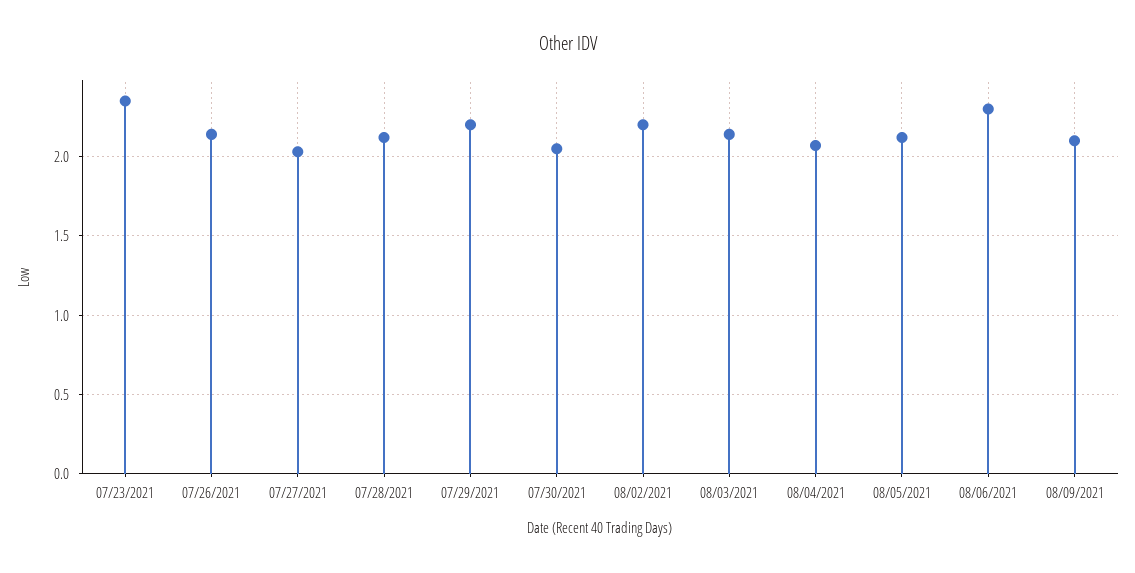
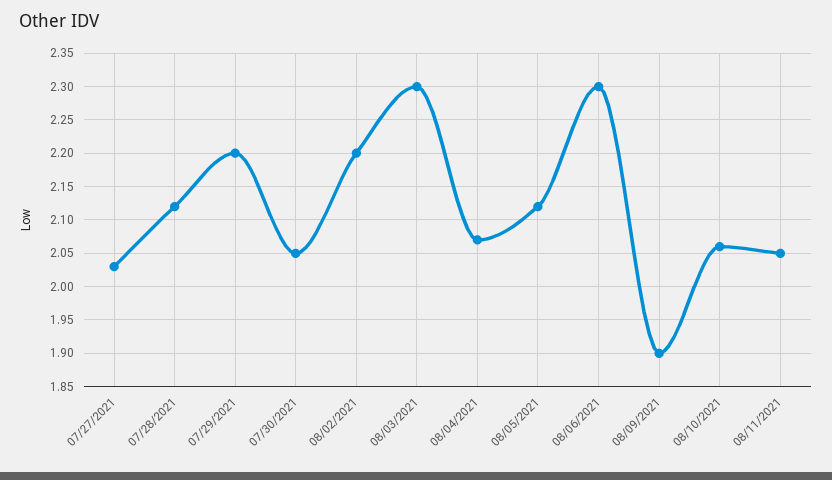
07/23/2021: 2.35 -> none
07/26/2021: 2.15 -> none
08/03/2021: 2.15 -> 2.3
08/09/2021: 2.1 -> 1.9
08/10/2021: none -> 2.06
08/11/2021: none -> 2.05

